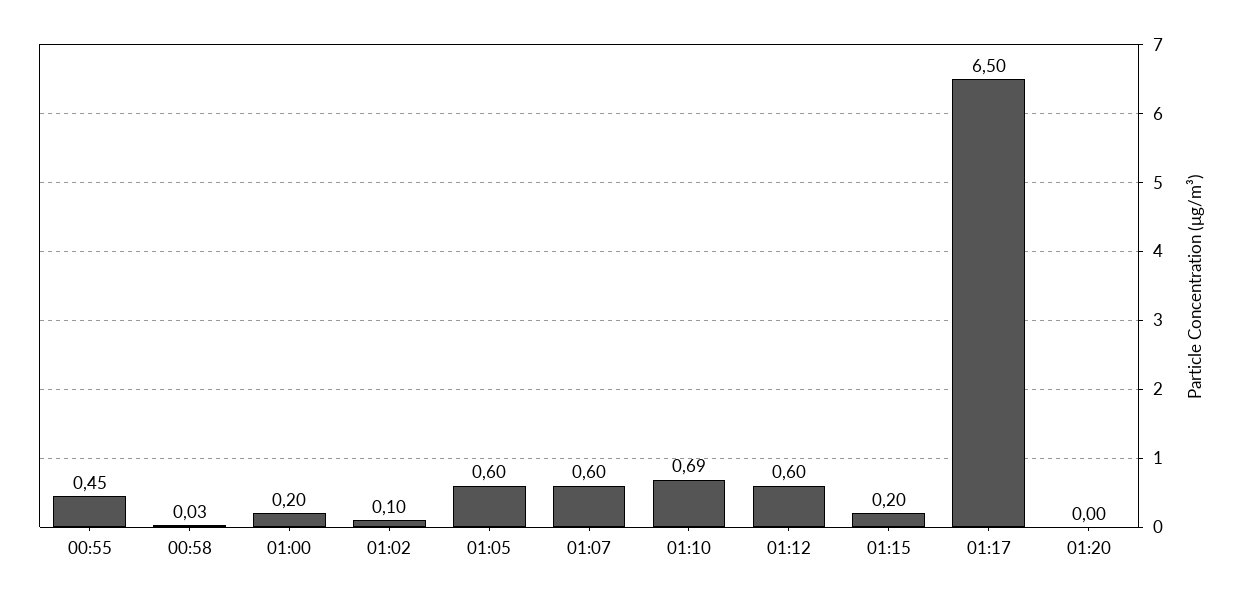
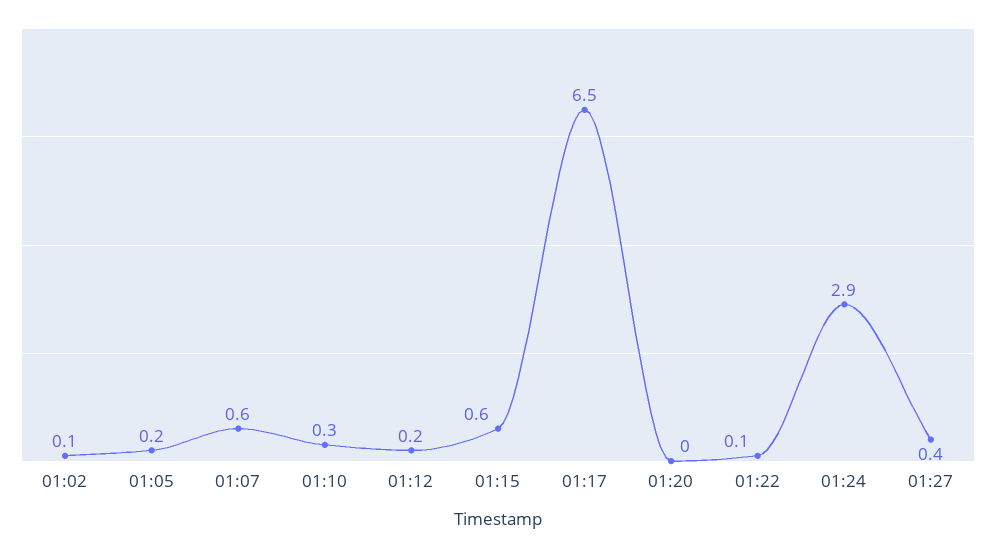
00:55: 0.45 -> none
00:58: 0.03 -> none
01:00: 0.2 -> none
01:05: 0.6 -> 0.2
01:10: 0.69 -> 0.3
01:12: 0.6 -> 0.2
01:15: 0.2 -> 0.6
01:22: none -> 0.1
01:24: none -> 2.9
01:27: none -> 0.4

